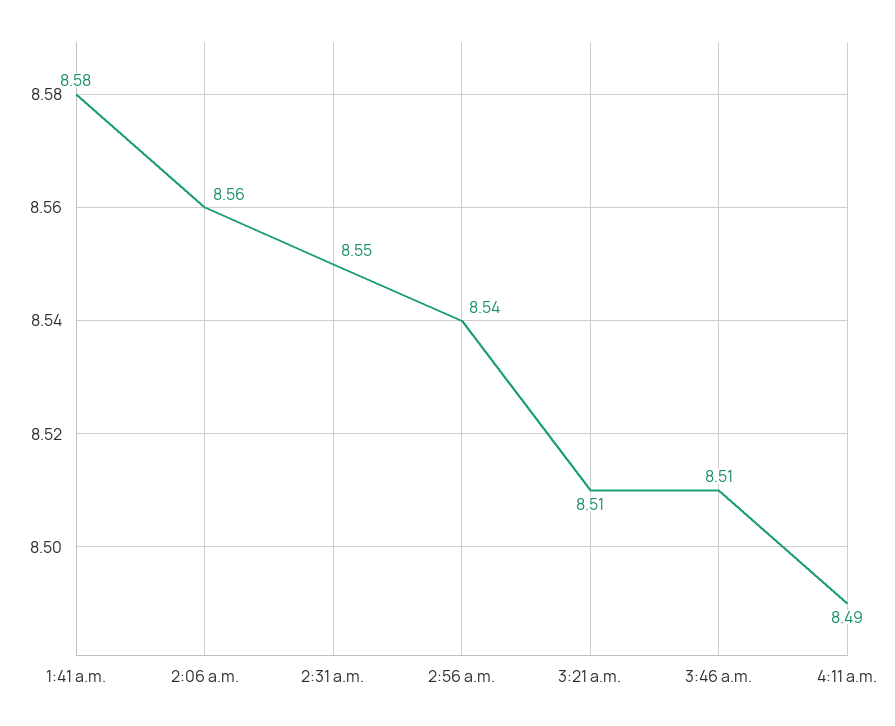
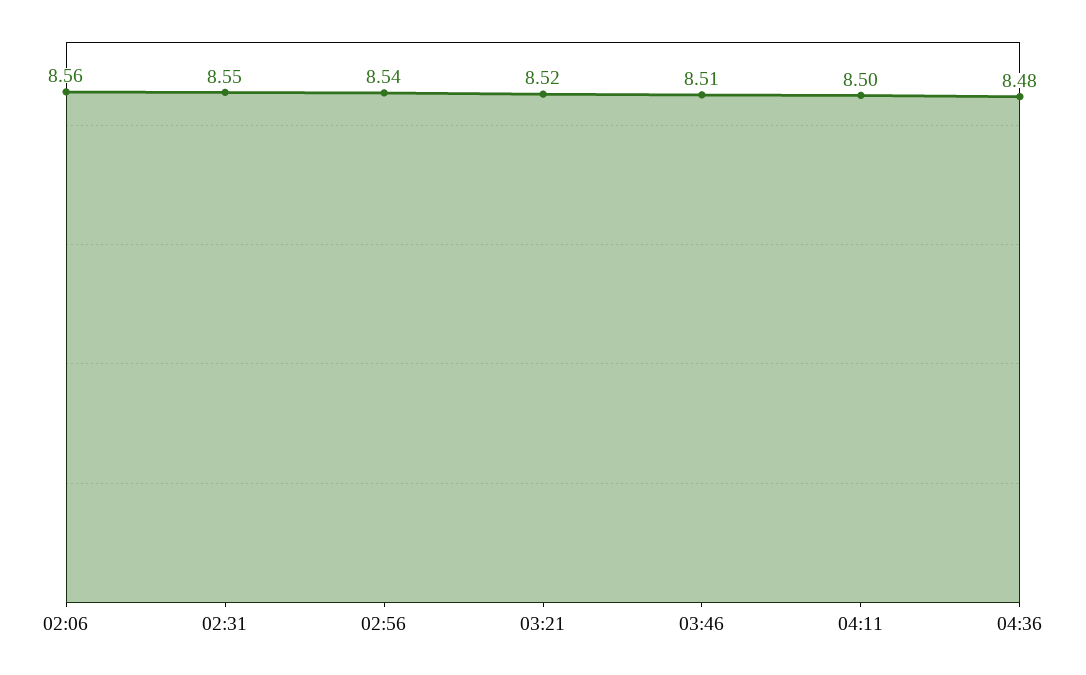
1:41 a.m.: 8.58 -> none
3:21 a.m.: 8.51 -> 8.52
4:11 a.m.: 8.49 -> 8.5
04:36: none -> 8.48

